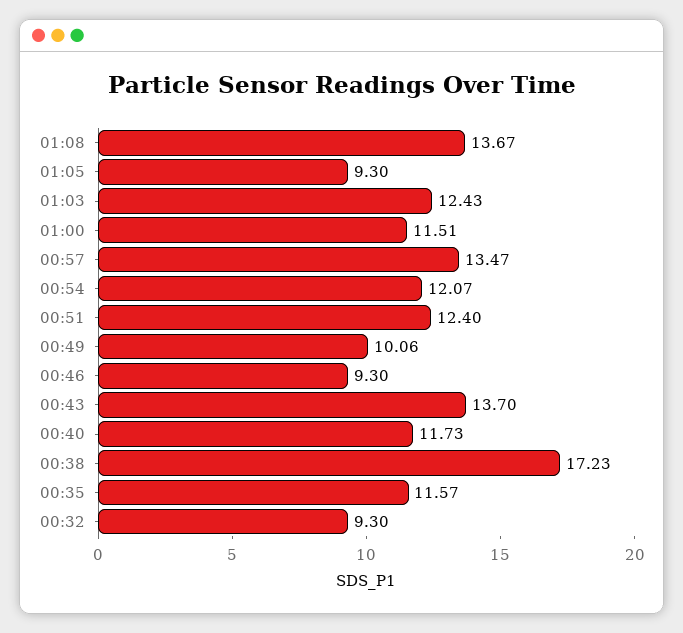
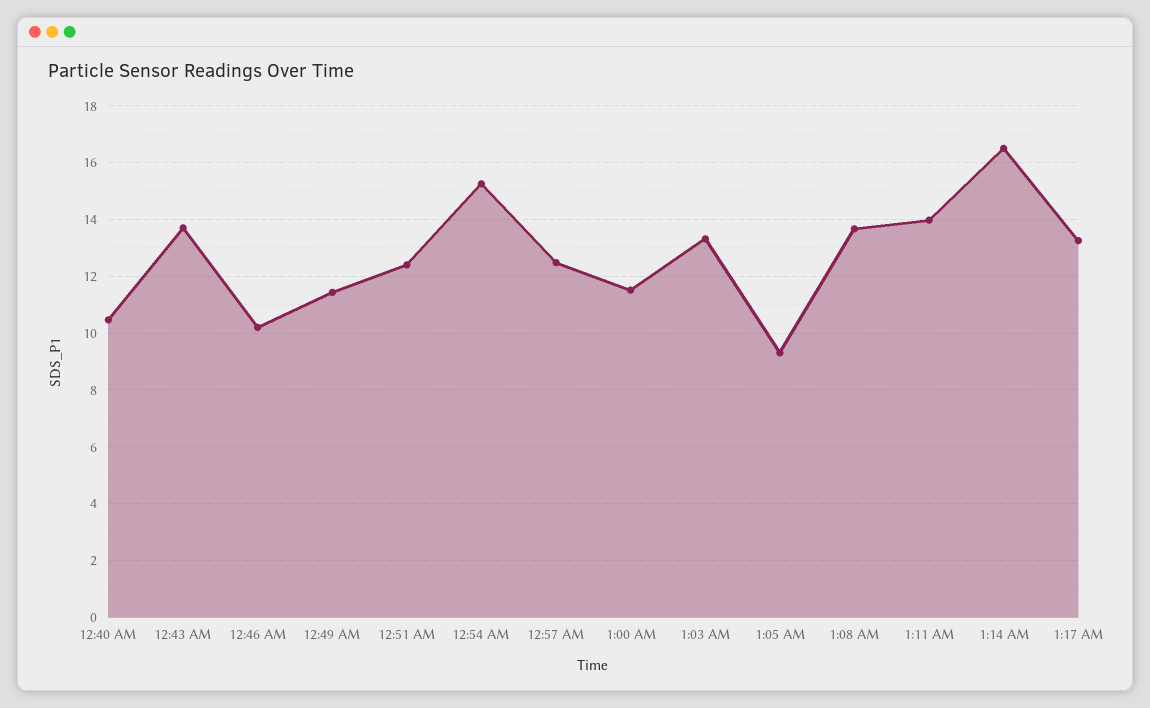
01:03: 12.43 -> 13.25
00:57: 13.47 -> 12.5
00:54: 12.07 -> 15.25
00:49: 10.06 -> 11.5
00:46: 9.3 -> 10.25
00:40: 11.73 -> 10.5
00:38: 17.23 -> none
00:35: 11.57 -> none
00:32: 9.3 -> none
1:11 AM: none -> 14
1:14 AM: none -> 16.5
1:17 AM: none -> 13.25

